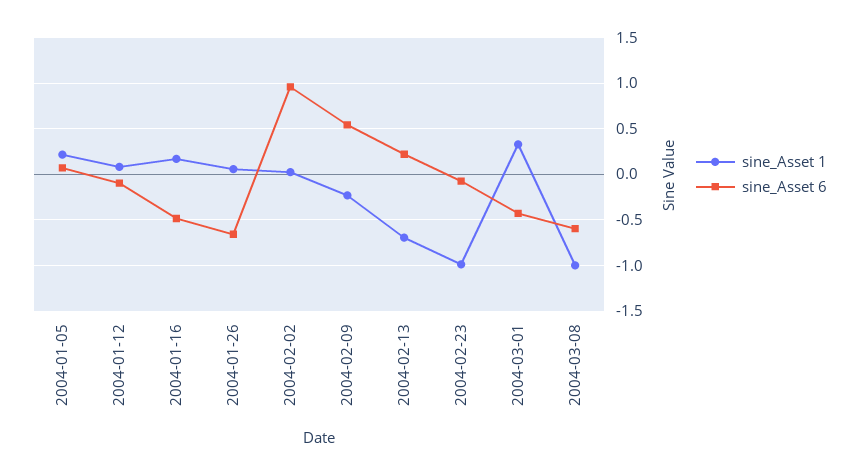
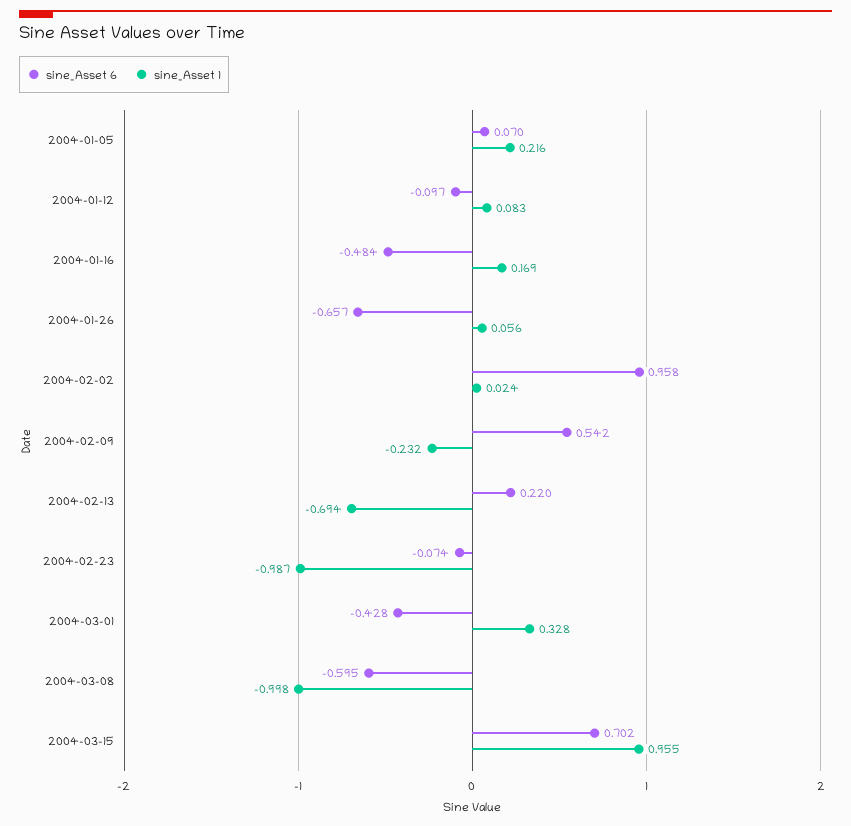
sine_Asset 6, 2004-03-15: none -> 0.702
sine_Asset 1, 2004-03-15: none -> 0.955

